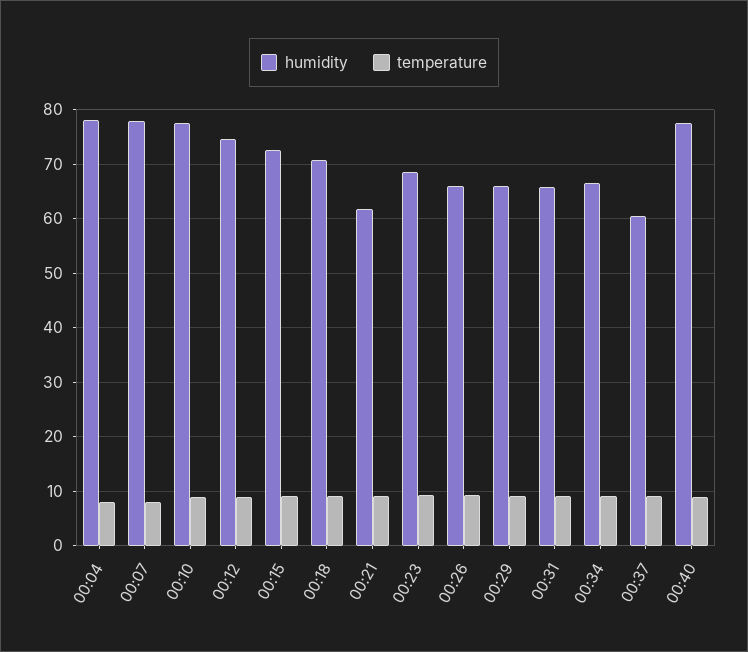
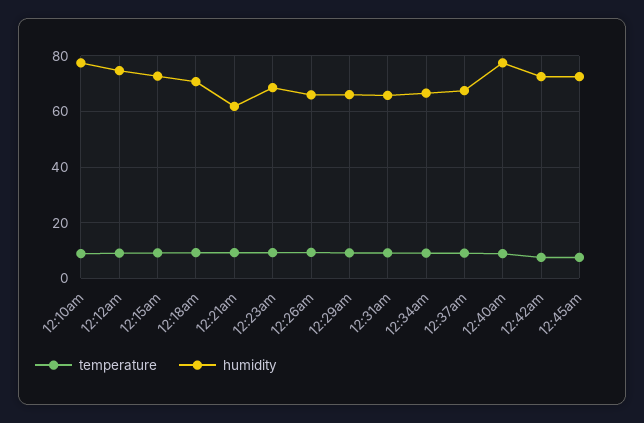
humidity, 00:04: 78 -> none
temperature, 00:04: 8 -> none
humidity, 00:07: 78 -> none
temperature, 00:07: 8 -> none
humidity, 00:37: 60 -> 67.5
temperature, 12:42am: none -> 7.5
humidity, 12:42am: none -> 72.5
temperature, 12:45am: none -> 7.5
humidity, 12:45am: none -> 72.5

